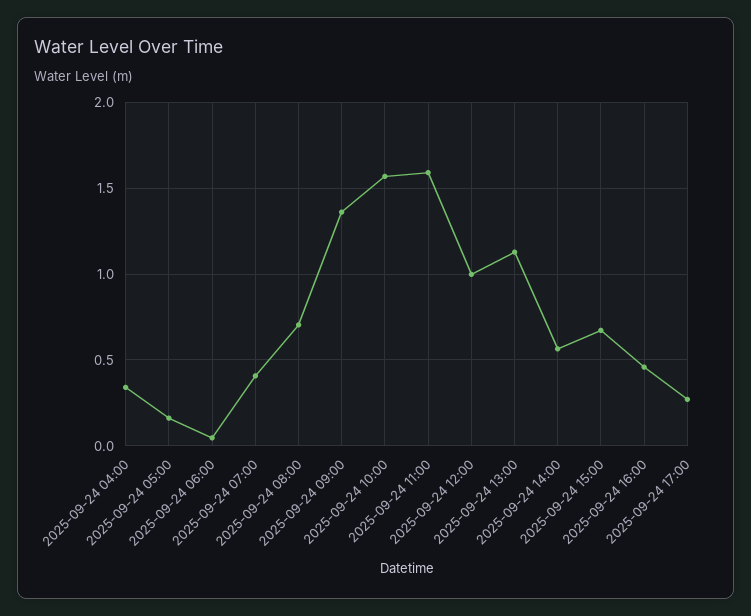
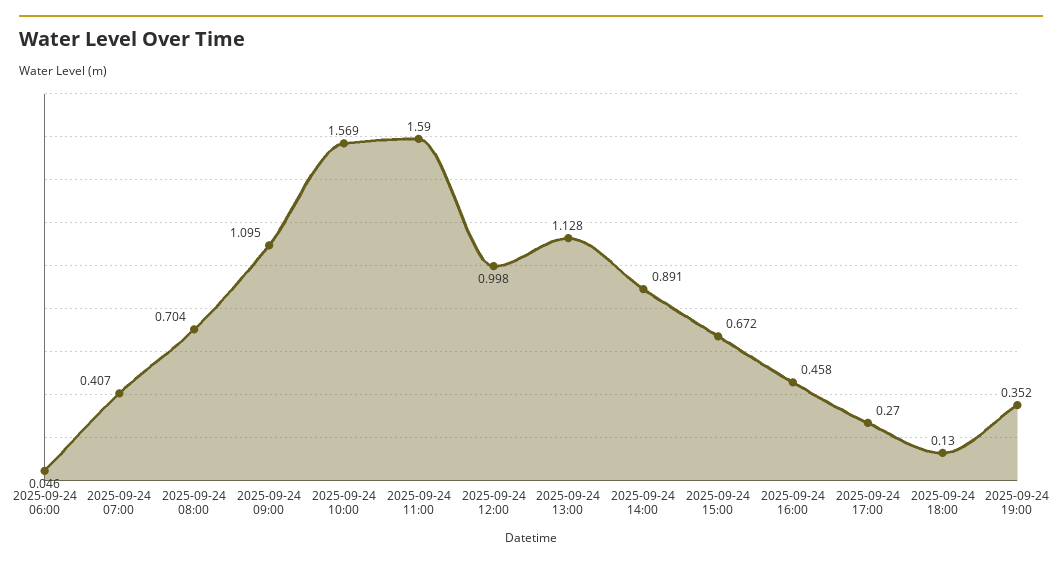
2025-09-24 04:00: 0.35 -> none
2025-09-24 05:00: 0.15 -> none
2025-09-24 09:00: 1.35 -> 1.095
2025-09-24 14:00: 0.55 -> 0.891
2025-09-24 18:00: none -> 0.13
2025-09-24 19:00: none -> 0.352

